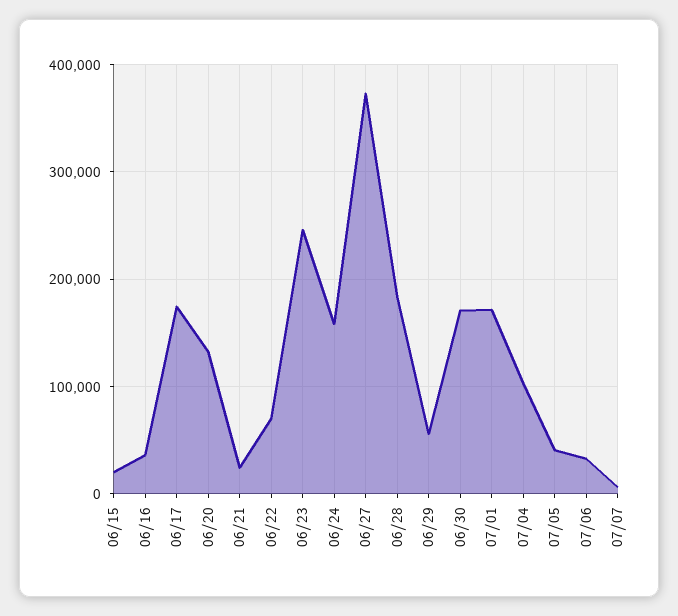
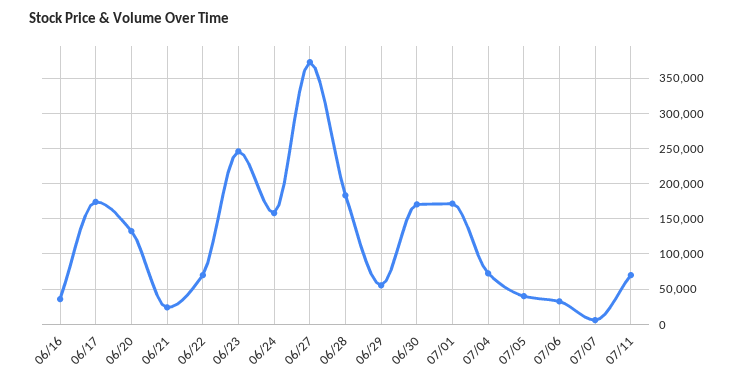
06/15: 20000 -> none
07/04: 100000 -> 70000
07/11: none -> 70000

